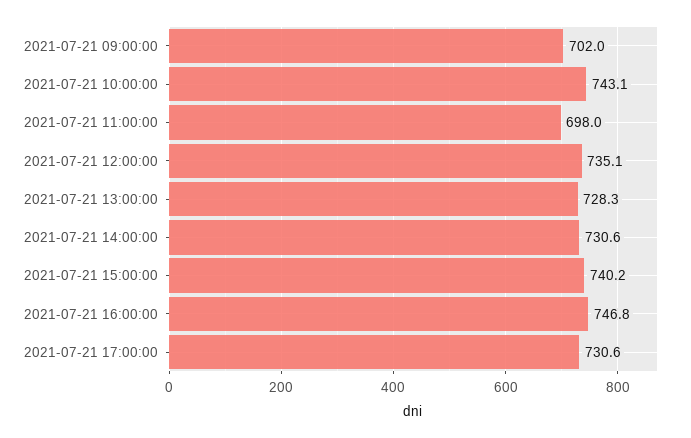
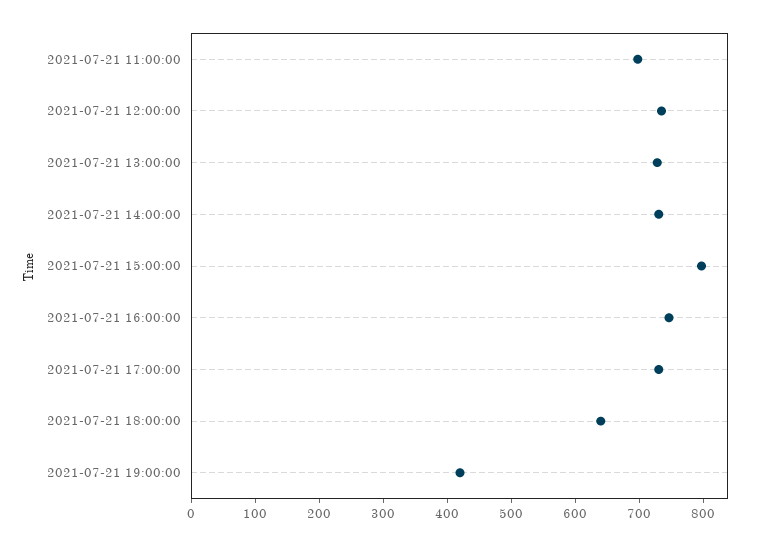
2021-07-21 09:00:00: 702 -> none
2021-07-21 10:00:00: 743.1 -> none
2021-07-21 15:00:00: 740.2 -> 800
2021-07-21 18:00:00: none -> 640
2021-07-21 19:00:00: none -> 420

